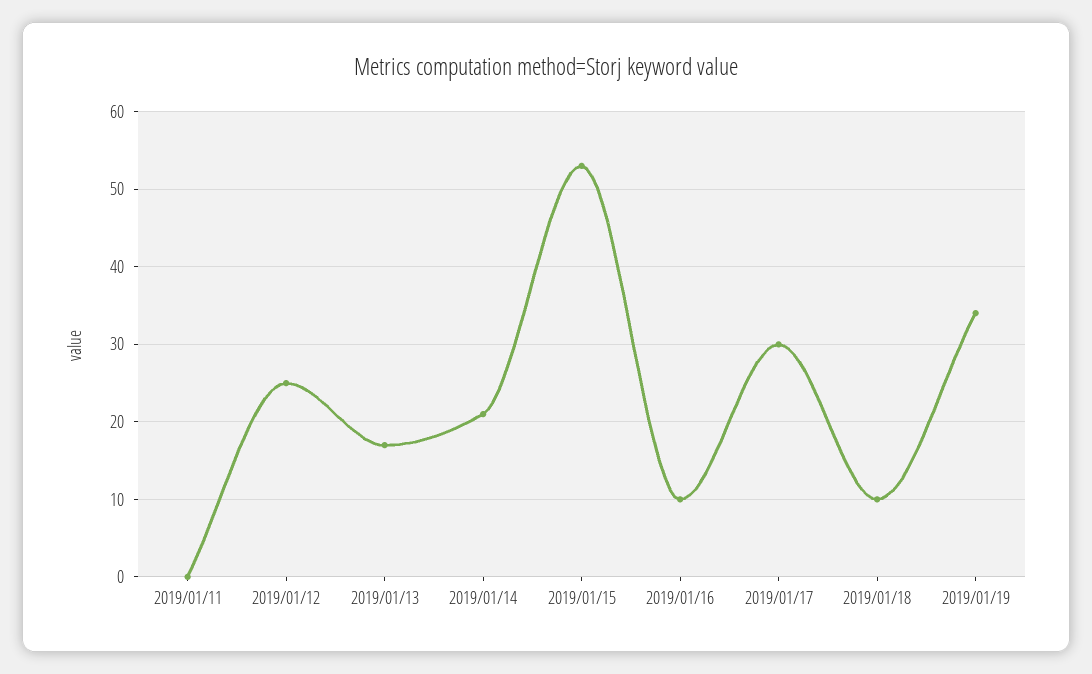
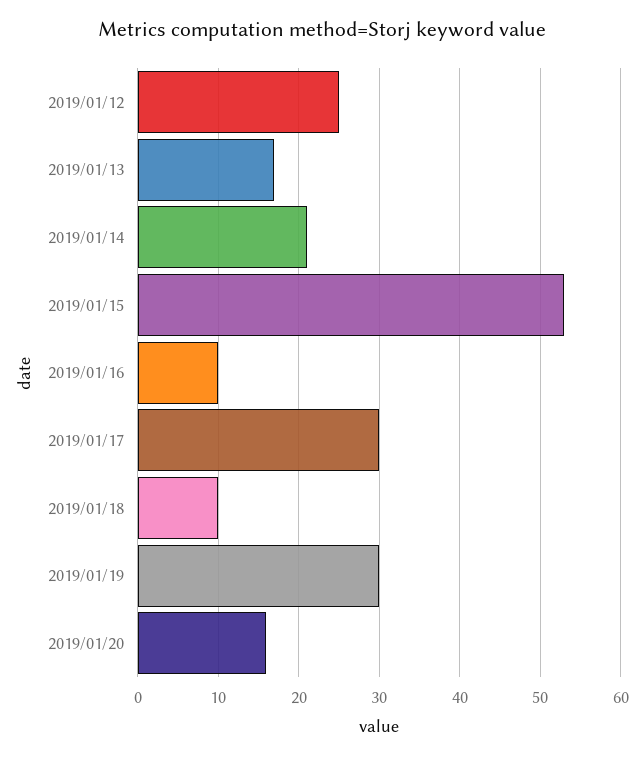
2019/01/11: 0 -> none
2019/01/19: 34 -> 30
2019/01/20: none -> 16

